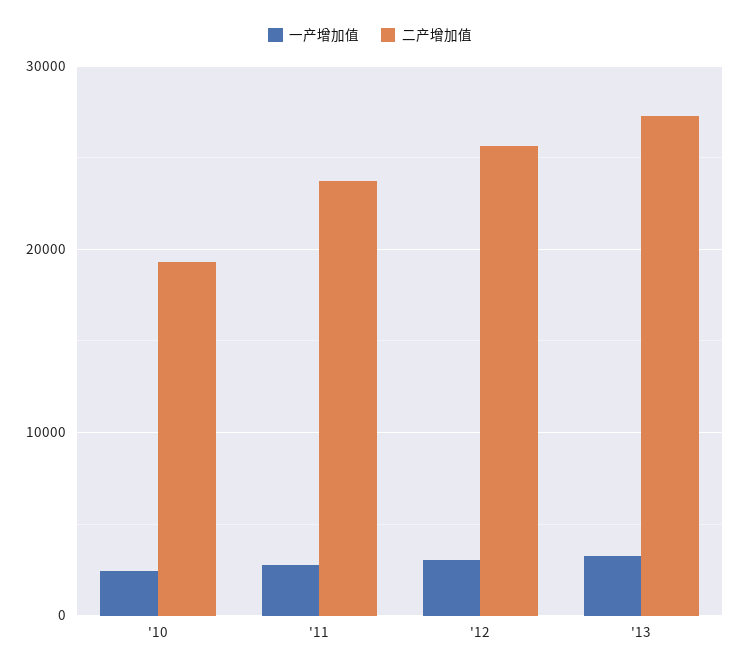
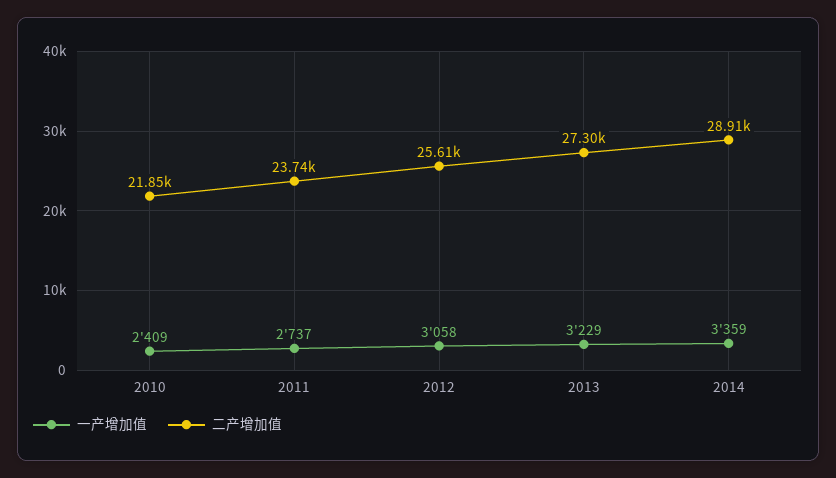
二产增加值, '10: 19000 -> 21850
一产增加值, 2014: none -> 3359
二产增加值, 2014: none -> 28910

